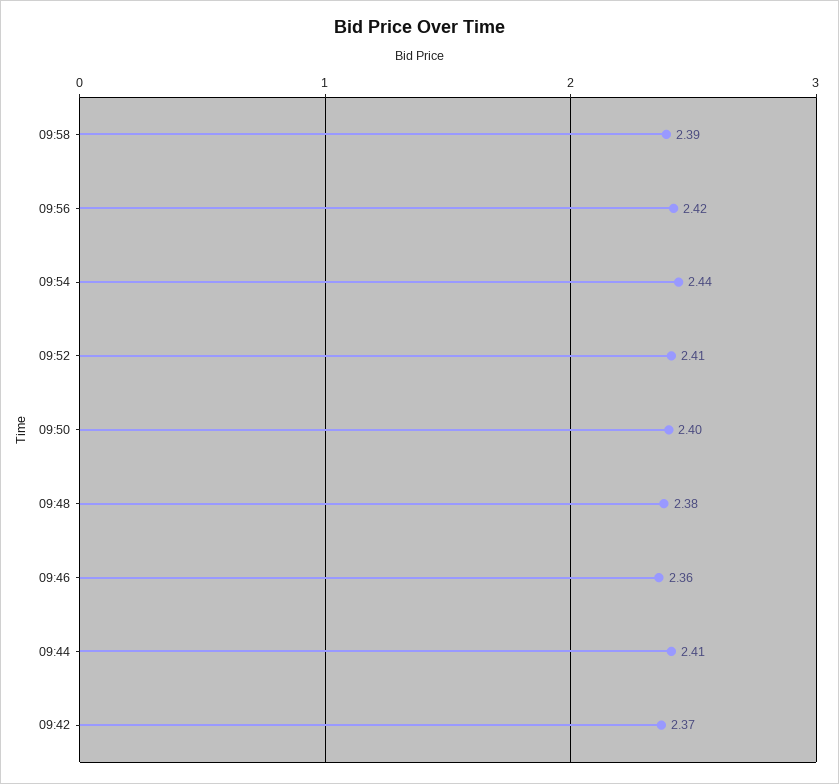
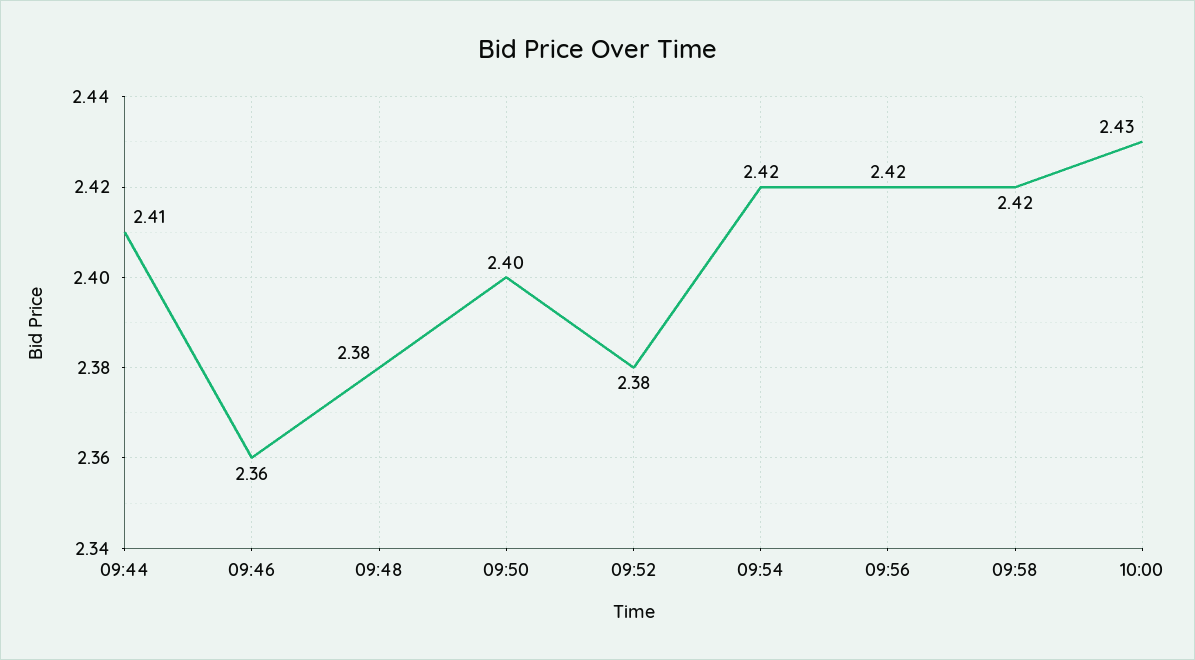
09:58: 2.39 -> 2.42
09:54: 2.44 -> 2.42
09:52: 2.41 -> 2.38
09:42: 2.37 -> none
10:00: none -> 2.43

